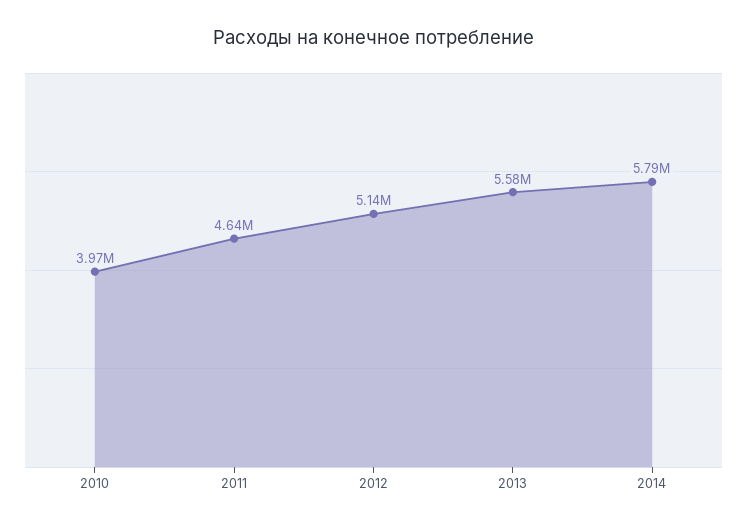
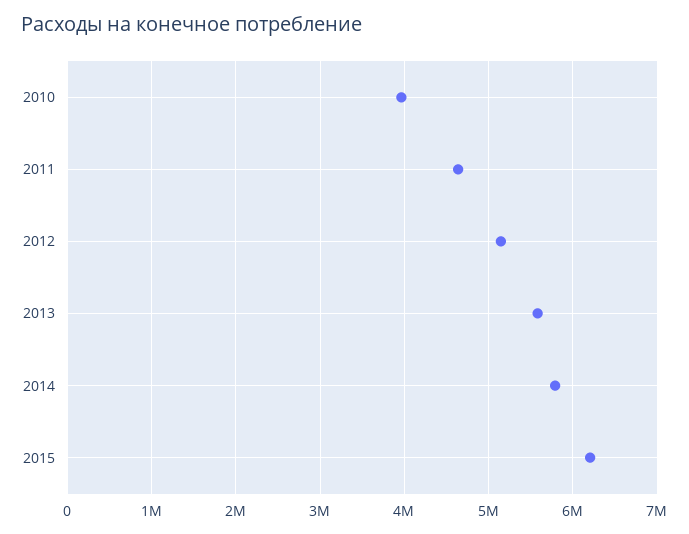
2015: none -> 6200000

